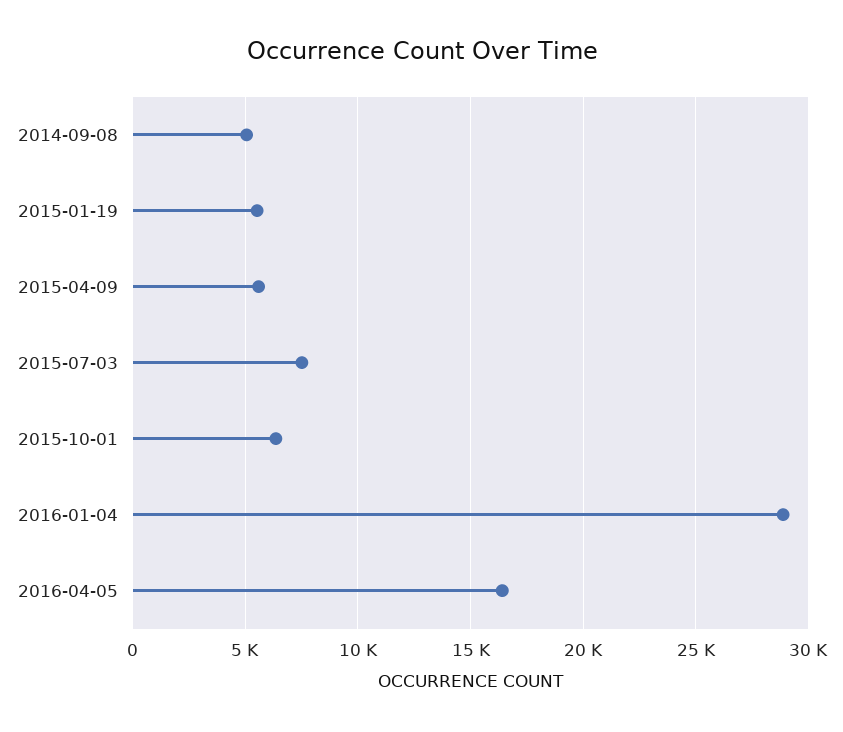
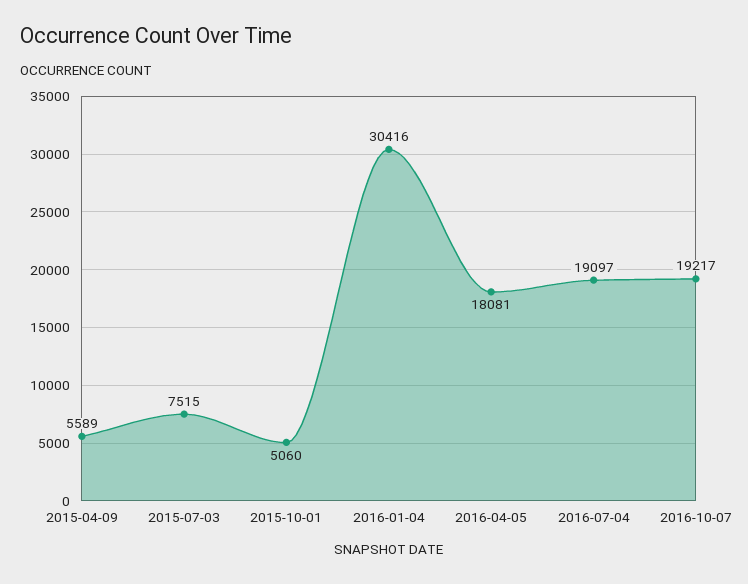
2014-09-08: 5000 -> none
2015-01-19: 5500 -> none
2015-10-01: 6500 -> 5060
2016-01-04: 29000 -> 30416
2016-04-05: 16500 -> 18081
2016-07-04: none -> 19097
2016-10-07: none -> 19217

